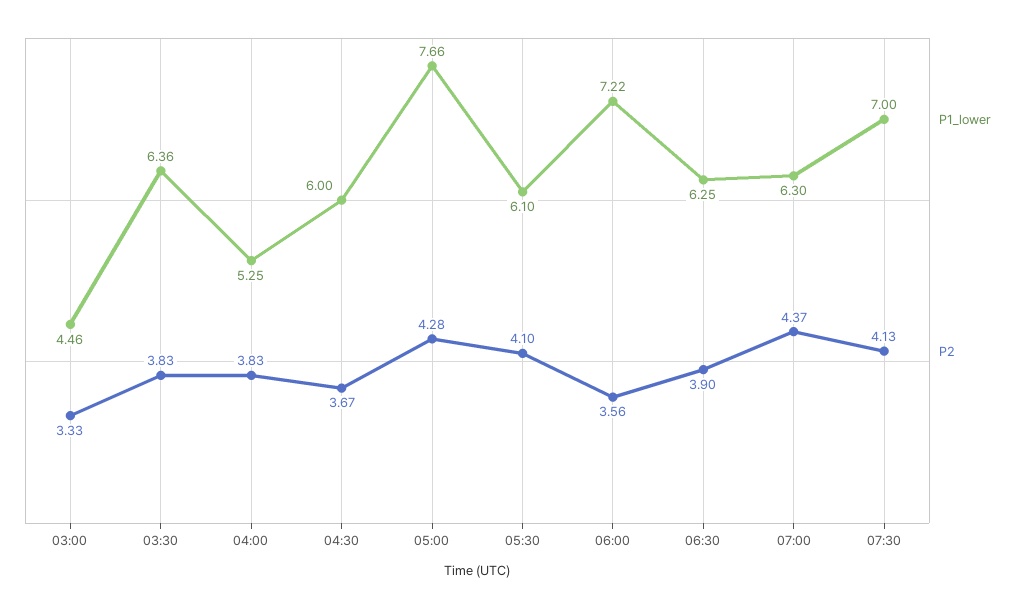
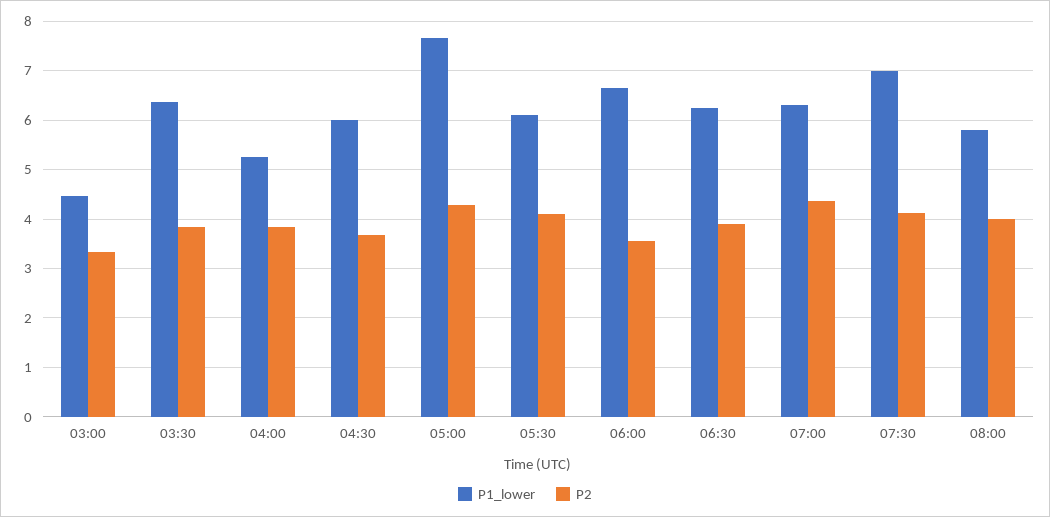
P1_lower, 06:00: 7.22 -> 6.6
P1_lower, 08:00: none -> 5.8
P2, 08:00: none -> 4

